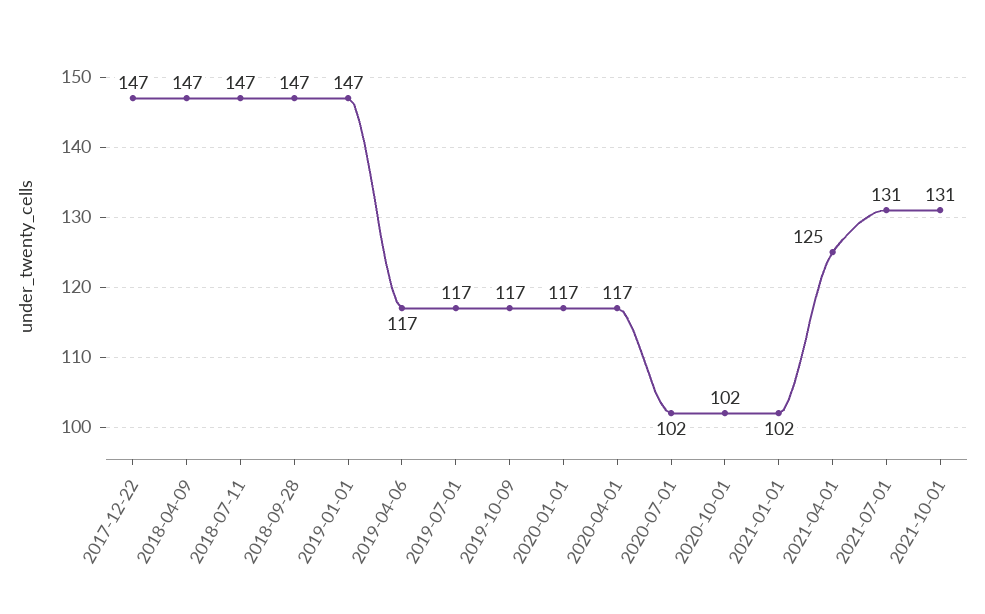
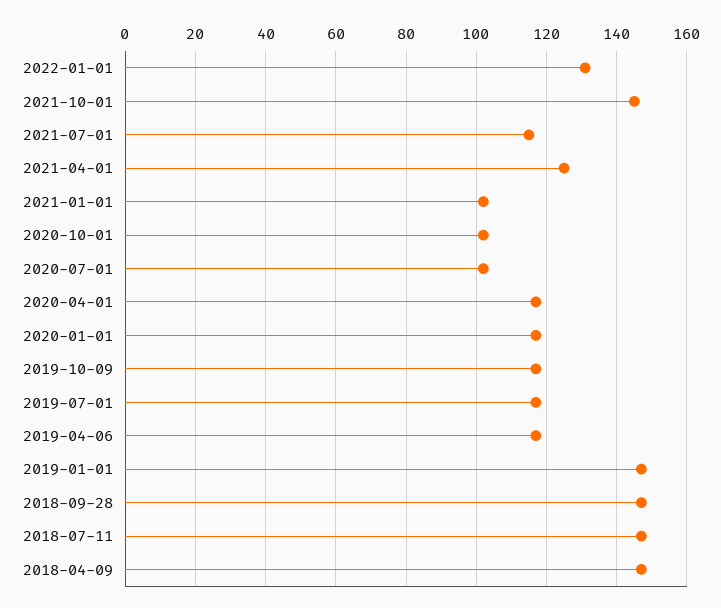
2017-12-22: 147 -> none
2021-07-01: 131 -> 115
2021-10-01: 131 -> 145
2022-01-01: none -> 130

